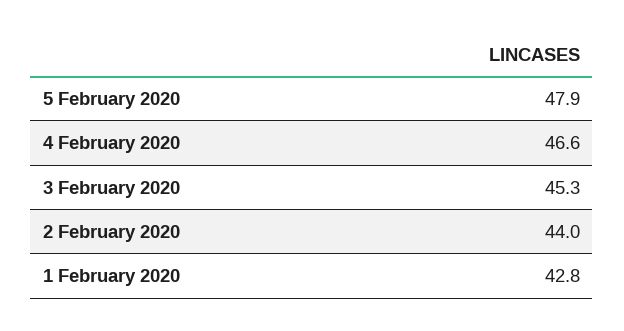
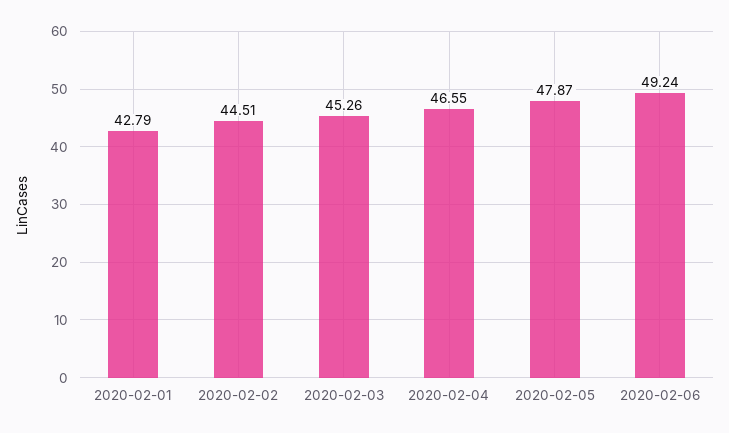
2 February 2020: 44 -> 44.51
2020-02-06: none -> 49.24

